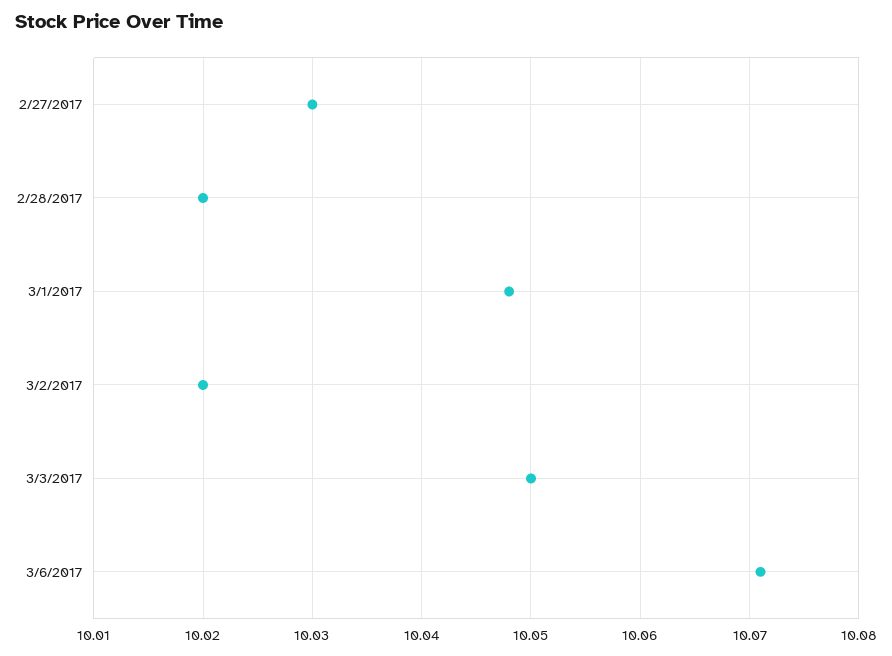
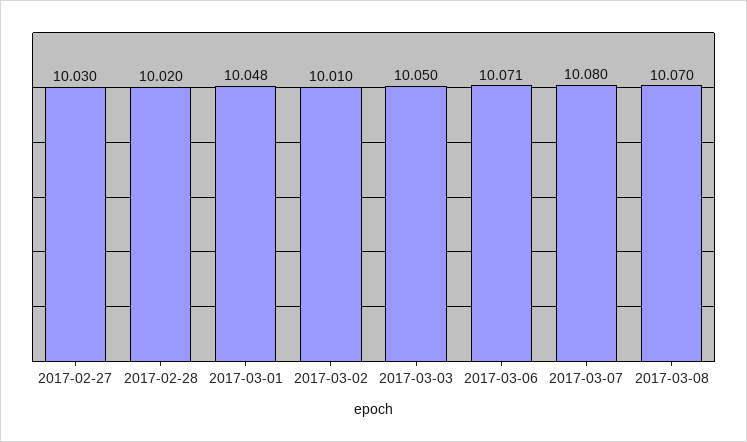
3/2/2017: 10.02 -> 10.01
2017-03-07: none -> 10.08
2017-03-08: none -> 10.07

